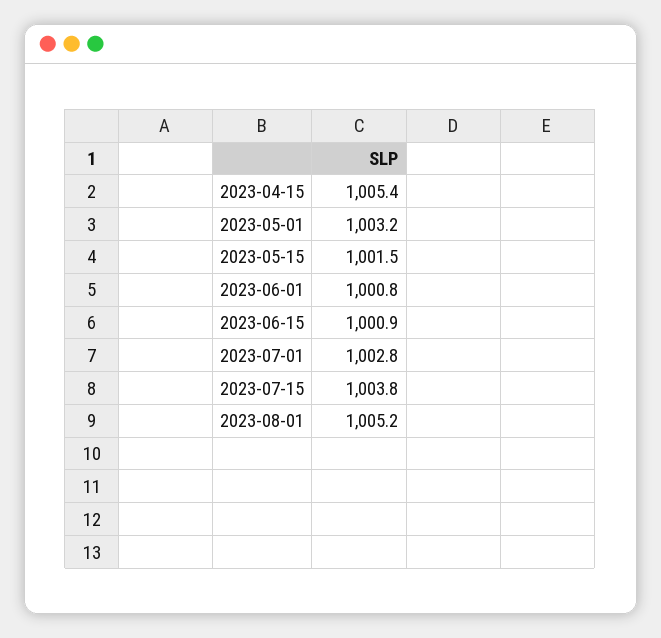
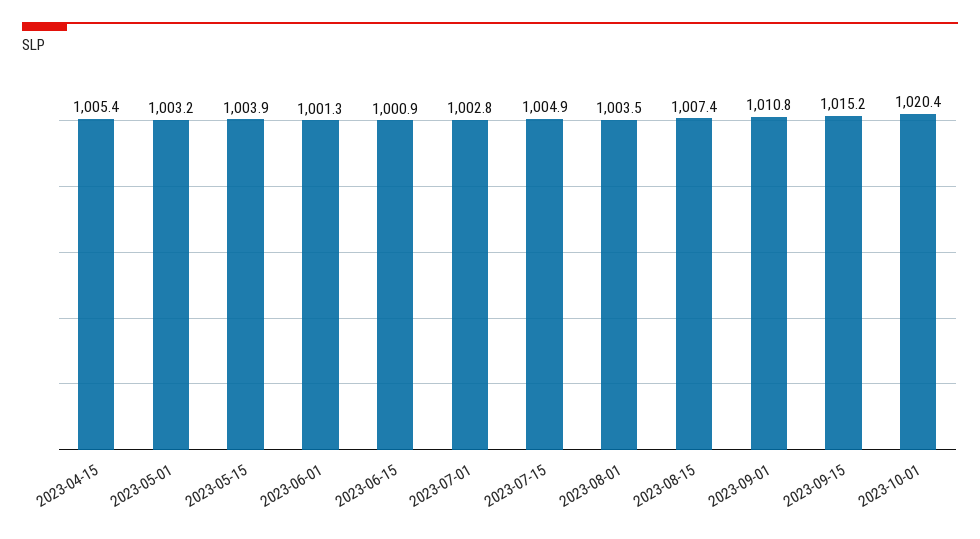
2023-05-15: 1001.5 -> 1003.9
2023-06-01: 1000.8 -> 1001.3
2023-07-15: 1003.8 -> 1004.9
2023-08-01: 1005.2 -> 1003.5
2023-08-15: none -> 1007.4
2023-09-01: none -> 1010.8
2023-09-15: none -> 1015.2
2023-10-01: none -> 1020.4

